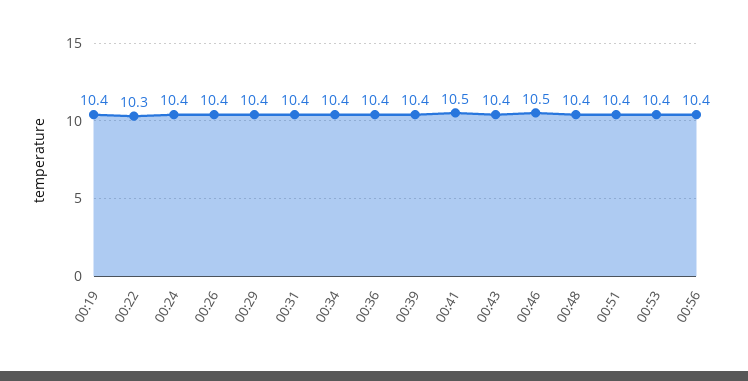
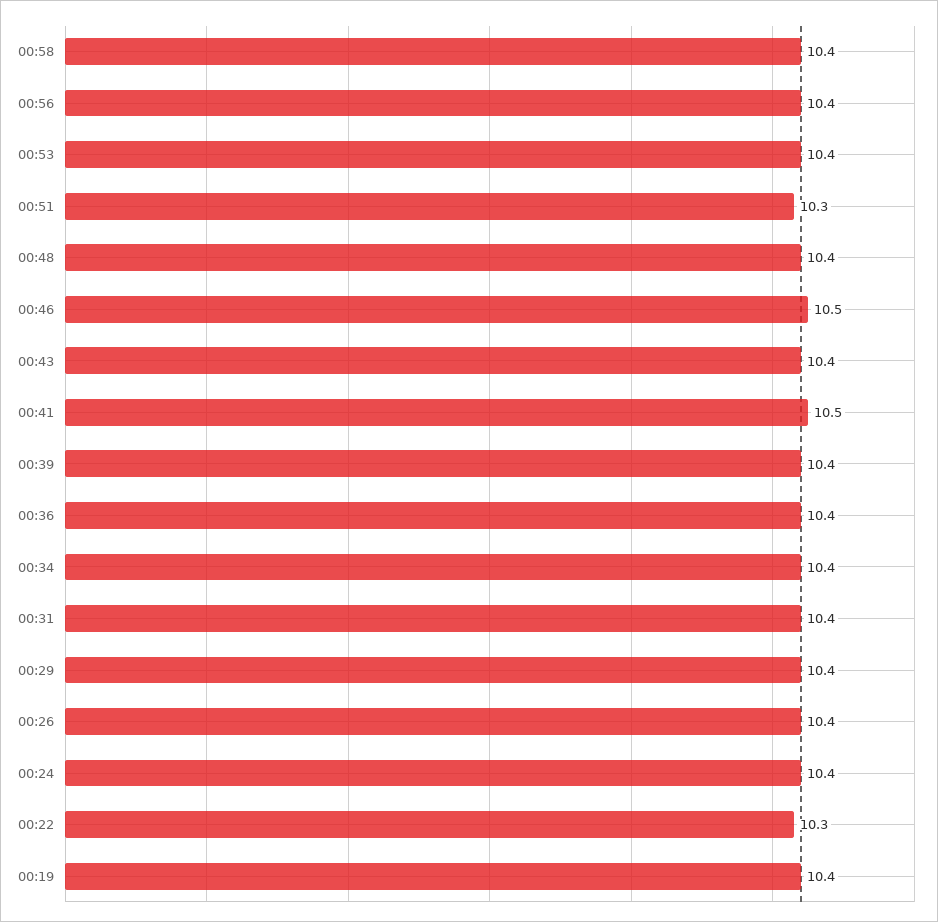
00:51: 10.4 -> 10.3
00:58: none -> 10.4

